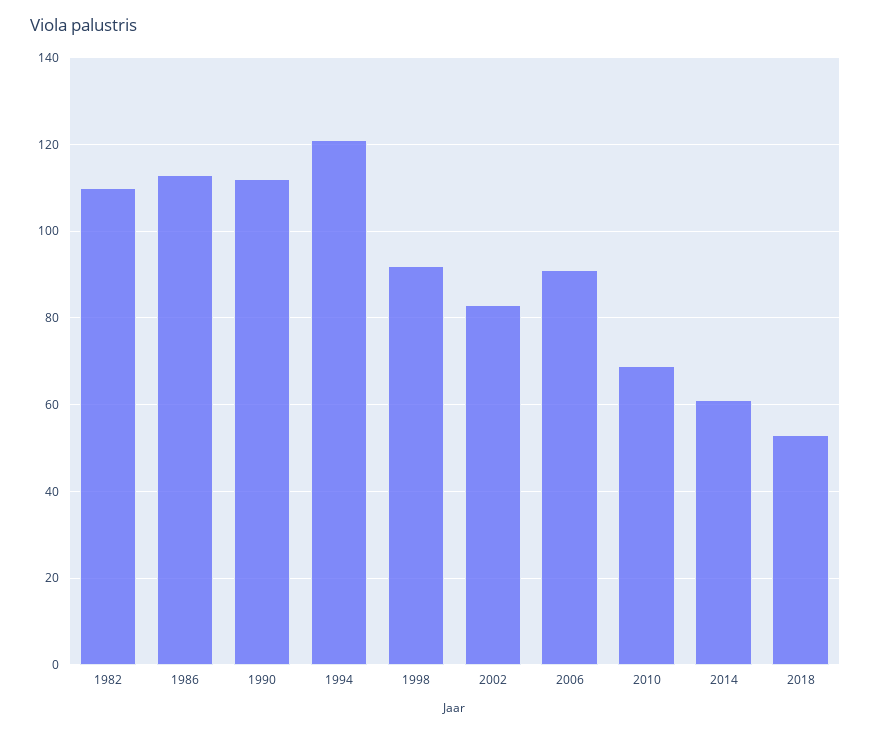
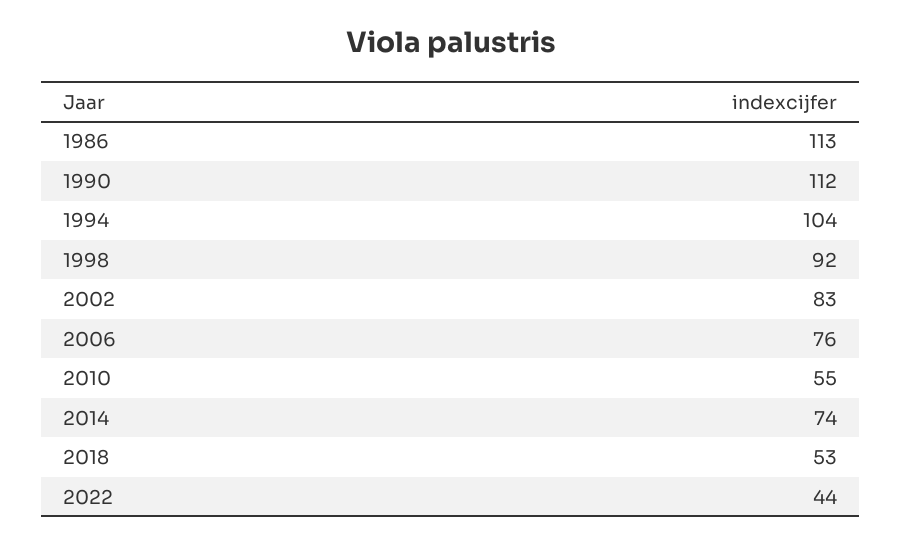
1982: 110 -> none
1994: 120 -> 104
2006: 90 -> 76
2010: 70 -> 55
2014: 60 -> 74
2022: none -> 44

